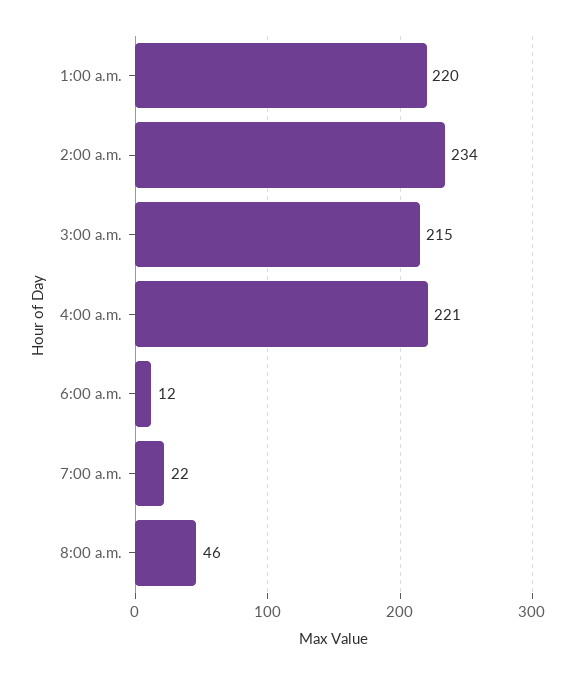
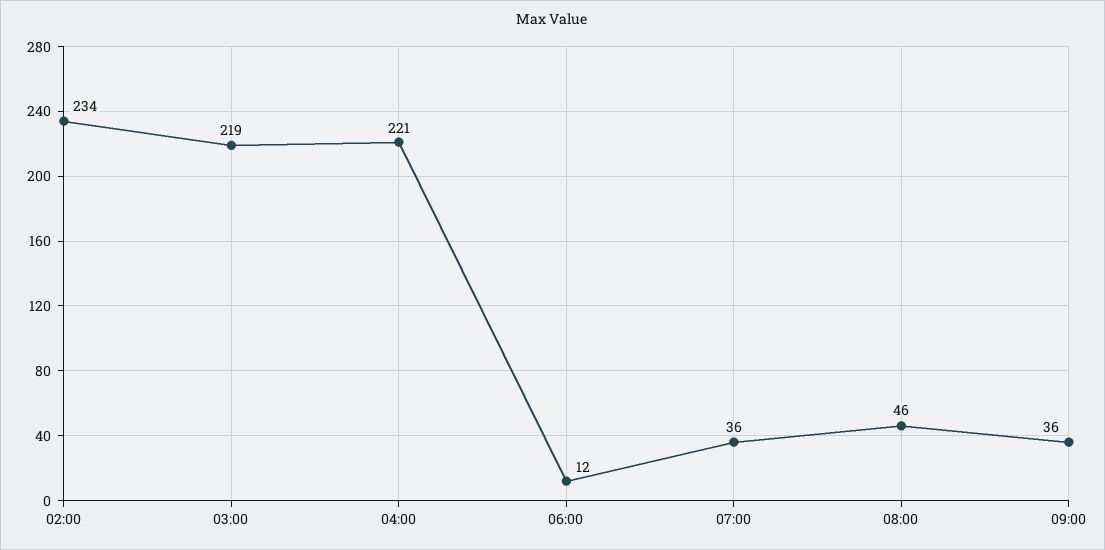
1:00 a.m.: 220 -> none
3:00 a.m.: 215 -> 219
7:00 a.m.: 22 -> 36
09:00: none -> 36

